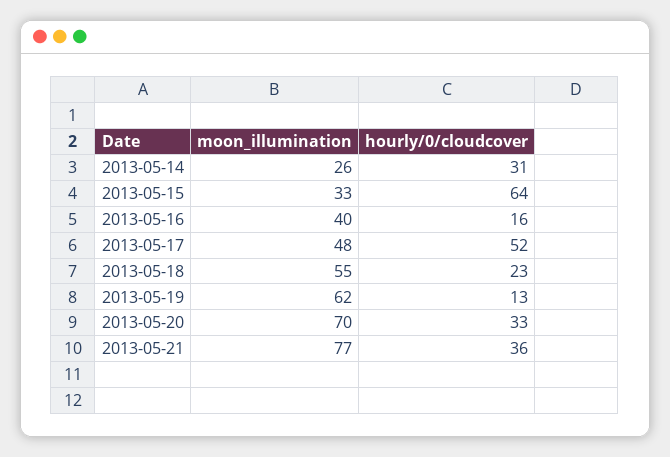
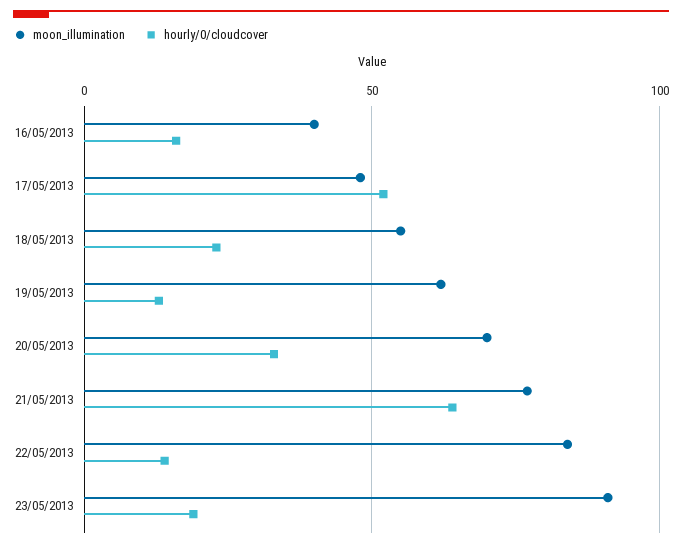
moon_illumination, 2013-05-14: 26 -> none
hourly/0/cloudcover, 2013-05-14: 31 -> none
moon_illumination, 2013-05-15: 33 -> none
hourly/0/cloudcover, 2013-05-15: 64 -> none
hourly/0/cloudcover, 2013-05-21: 36 -> 65
moon_illumination, 22/05/2013: none -> 85
hourly/0/cloudcover, 22/05/2013: none -> 15
moon_illumination, 23/05/2013: none -> 90
hourly/0/cloudcover, 23/05/2013: none -> 20

